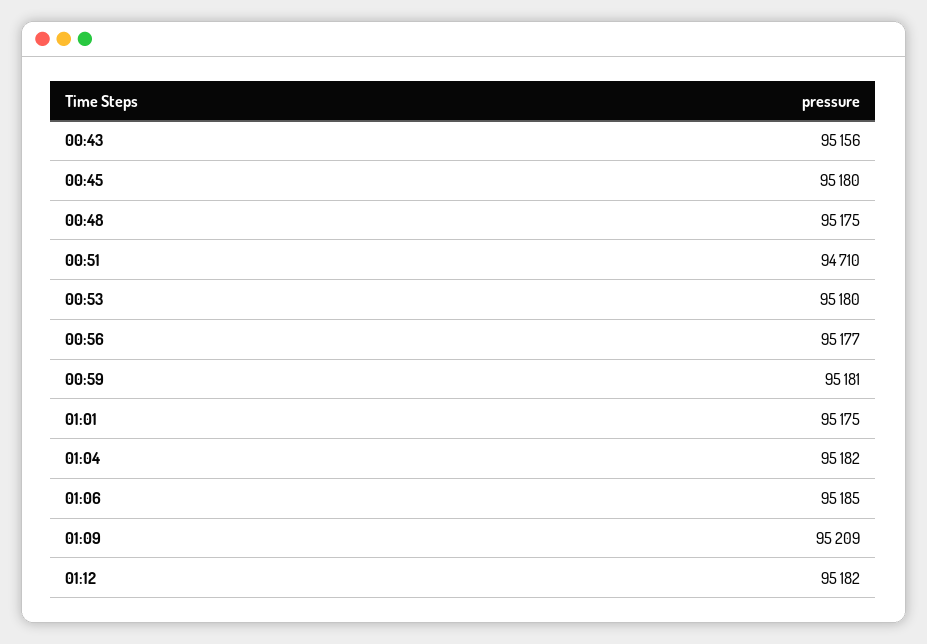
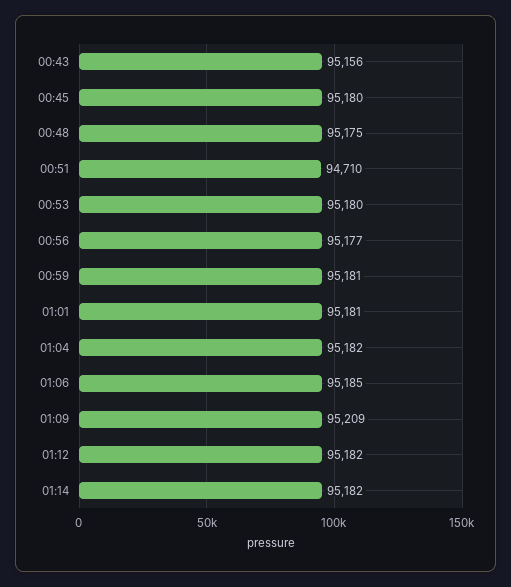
01:01: 95175 -> 95181
01:14: none -> 95182

